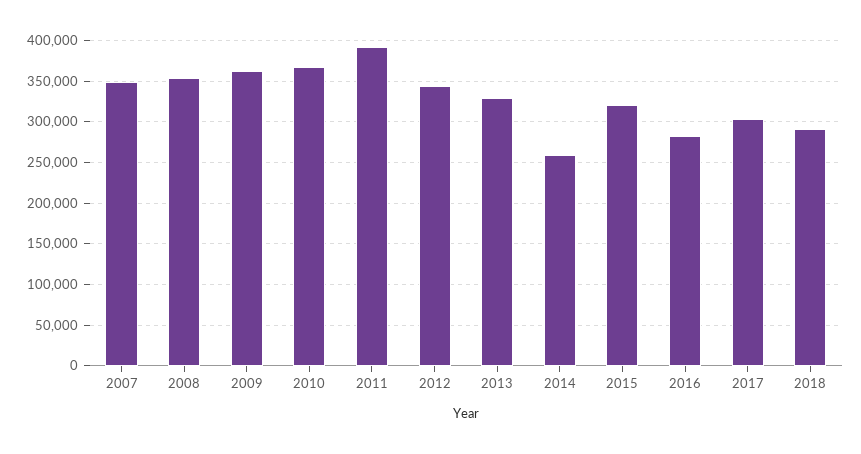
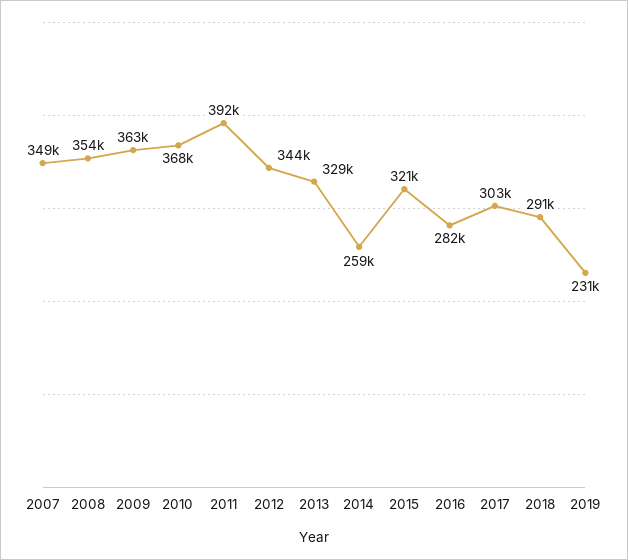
2019: none -> 231000

